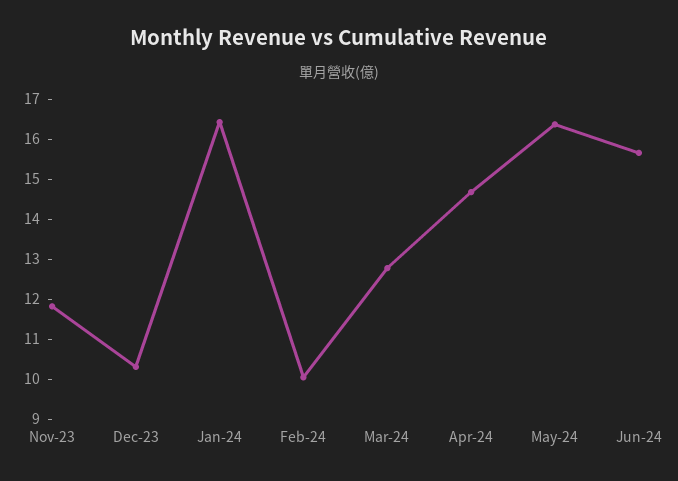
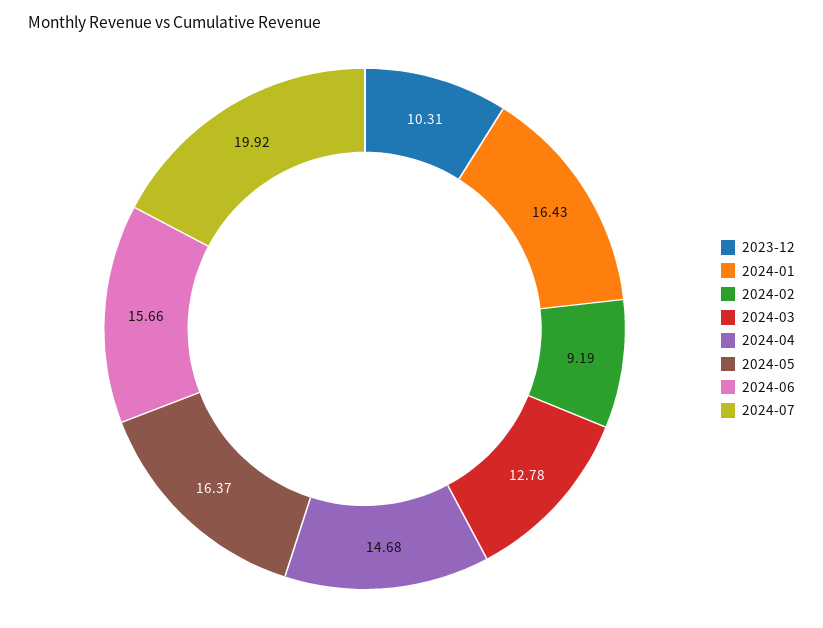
Nov-23: 11.8 -> none
Feb-24: 10 -> 9.19
2024-07: none -> 19.92

